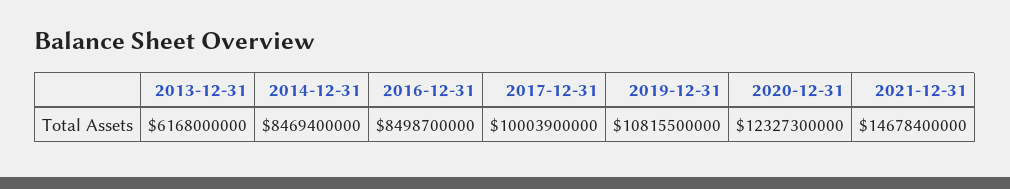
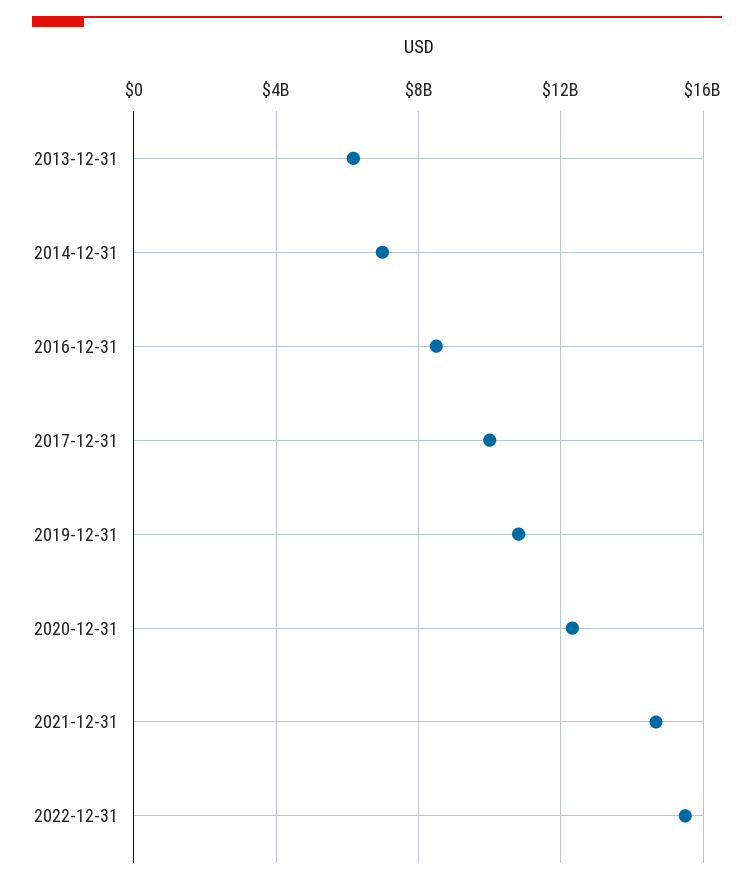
2014-12-31: 8469400000 -> 7000000000
2022-12-31: none -> 15500000000

